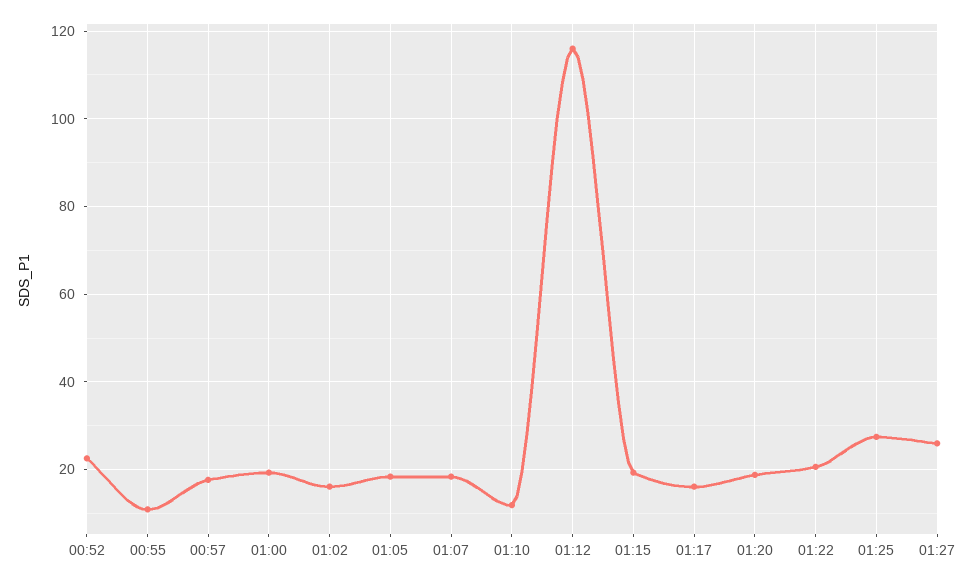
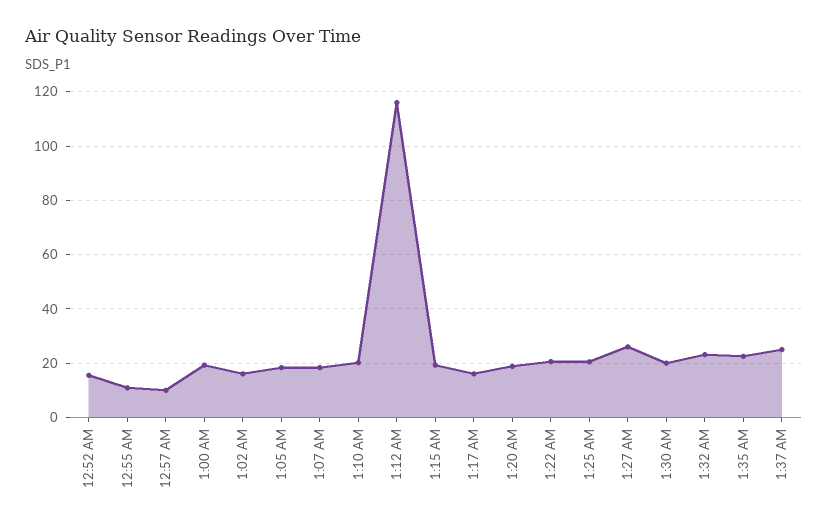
00:52: 22 -> 15
00:57: 18 -> 10
01:10: 12 -> 20
01:25: 28 -> 20
1:30 AM: none -> 20
1:32 AM: none -> 22.5
1:35 AM: none -> 22.5
1:37 AM: none -> 25

